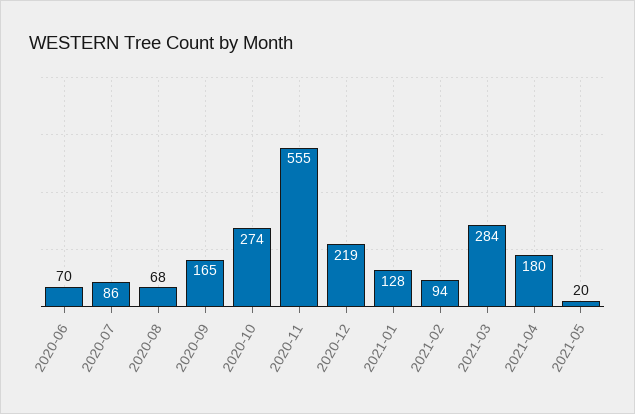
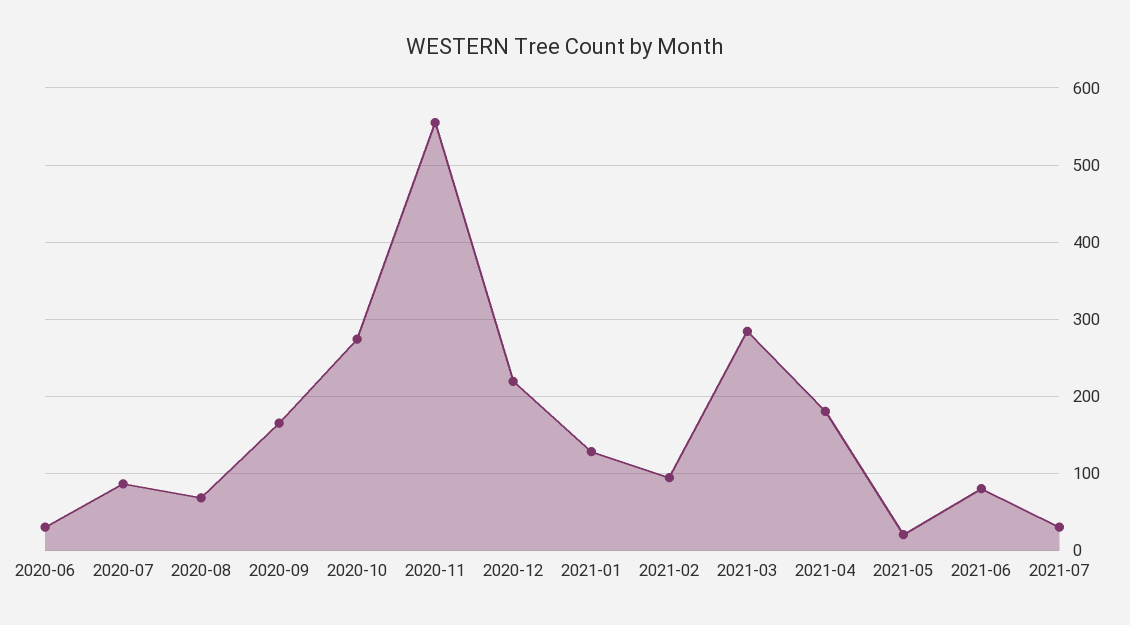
2020-06: 70 -> 30
2021-06: none -> 80
2021-07: none -> 30

